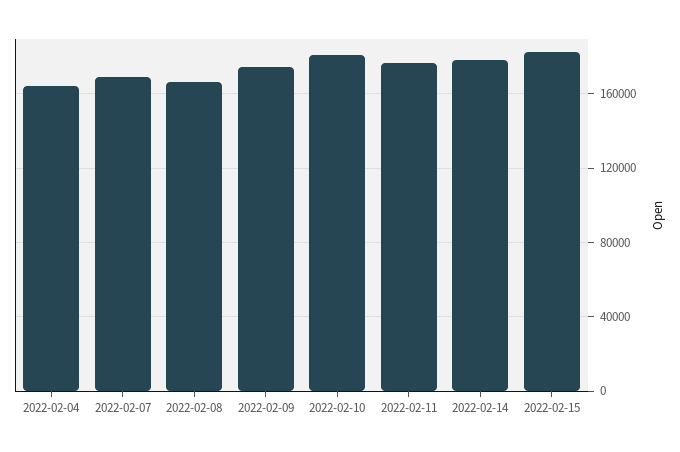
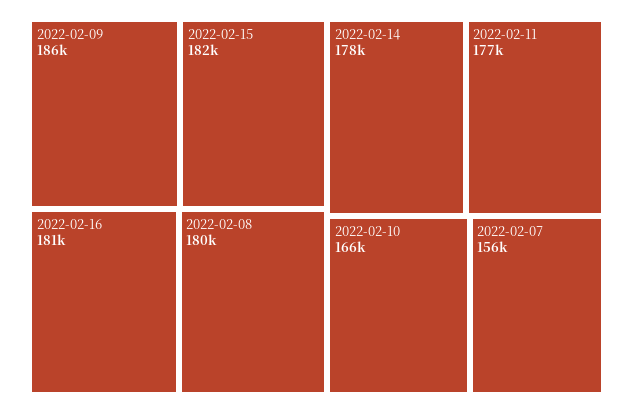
2022-02-04: 165000 -> none
2022-02-07: 170000 -> 156000
2022-02-08: 165000 -> 180000
2022-02-09: 175000 -> 186000
2022-02-10: 180000 -> 166000
2022-02-16: none -> 181000

